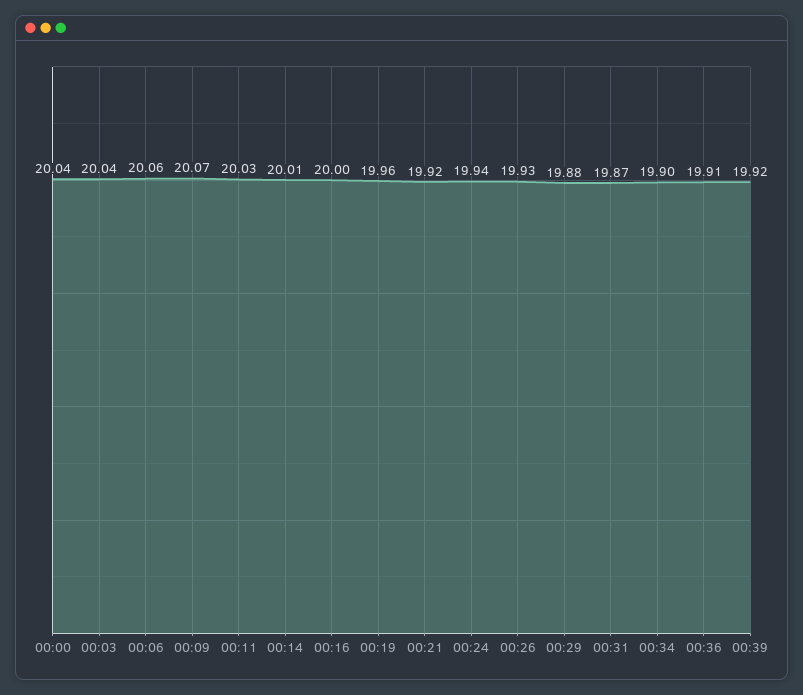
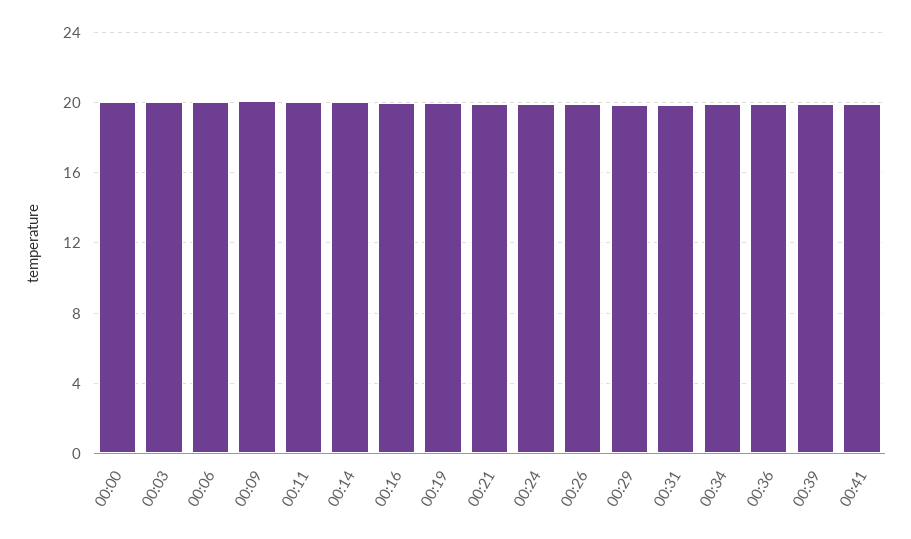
00:41: none -> 20

